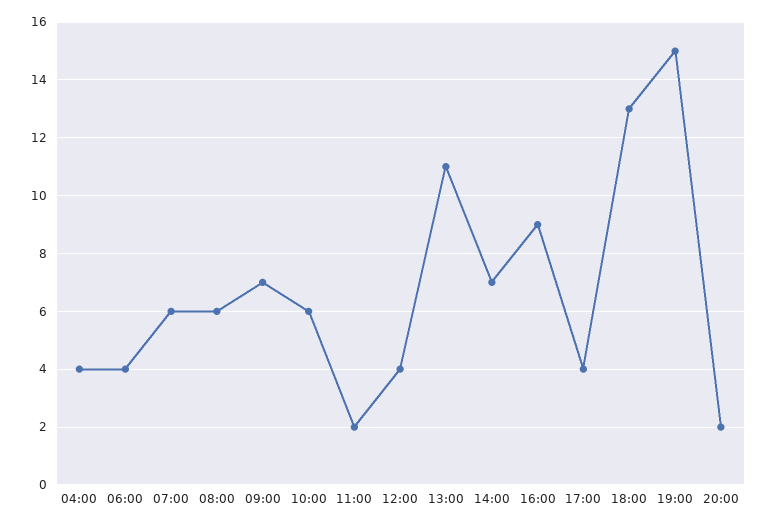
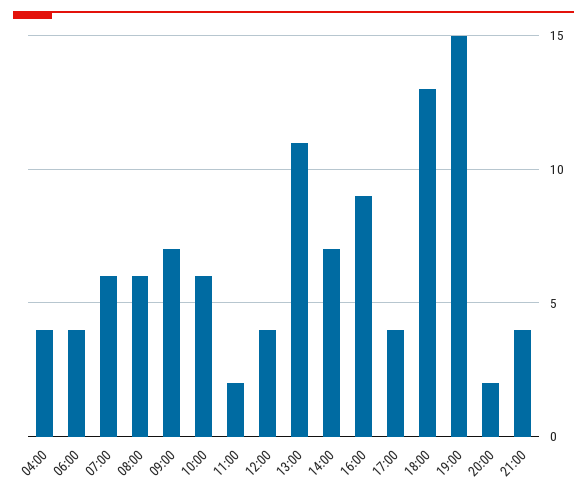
21:00: none -> 4

